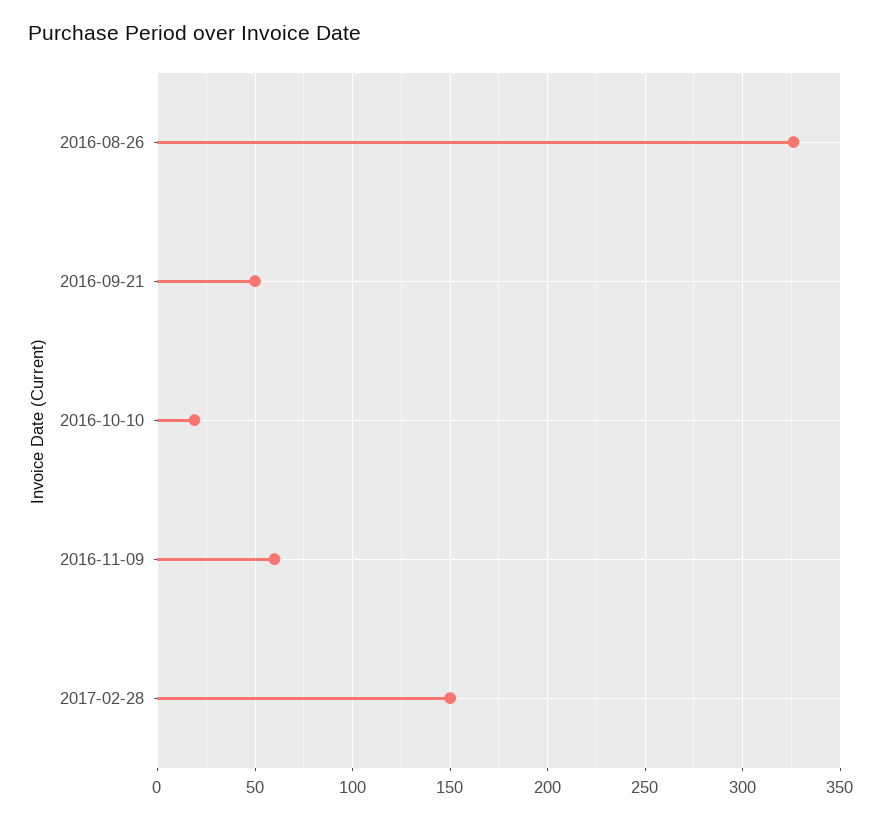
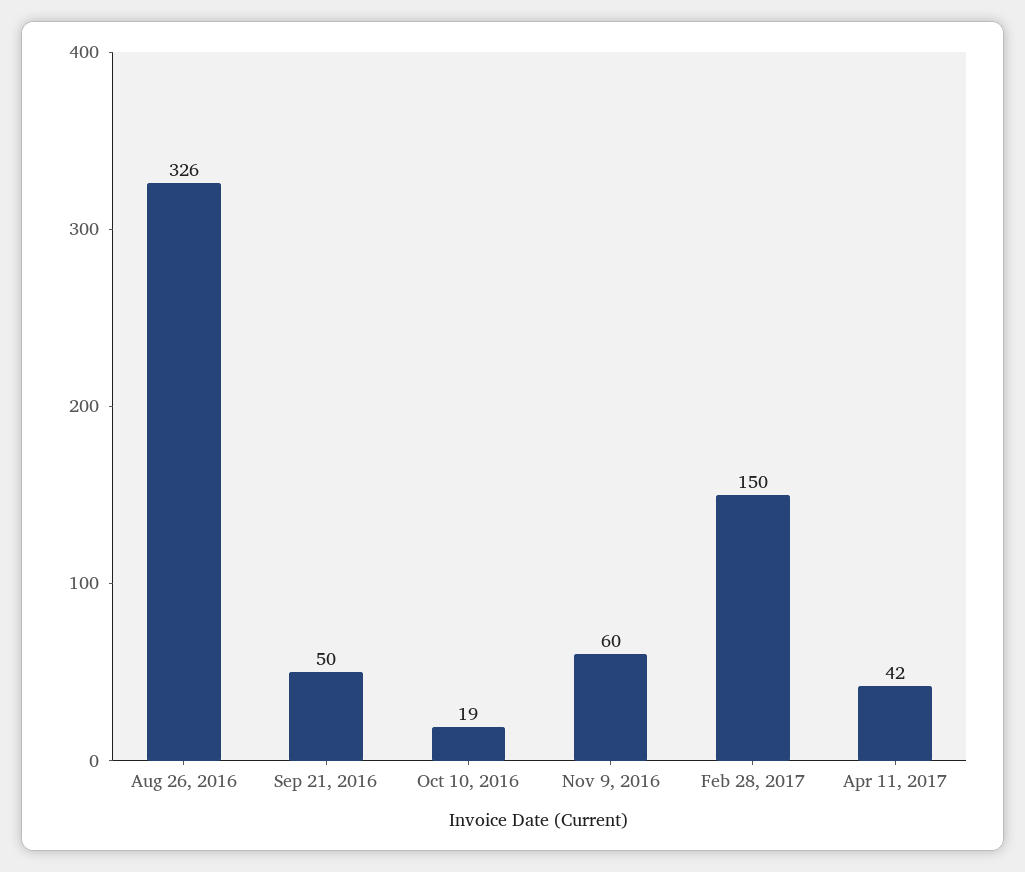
Apr 11, 2017: none -> 42

